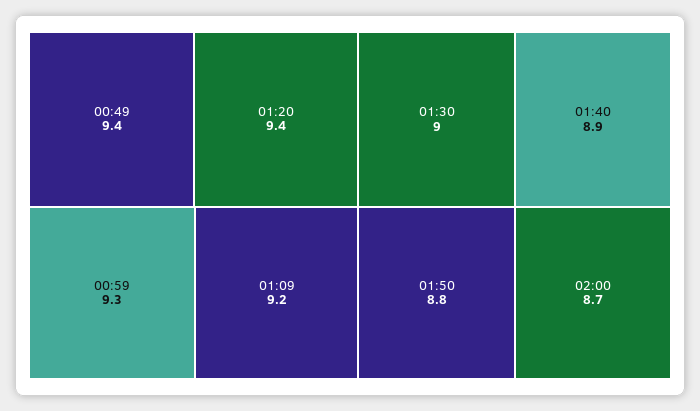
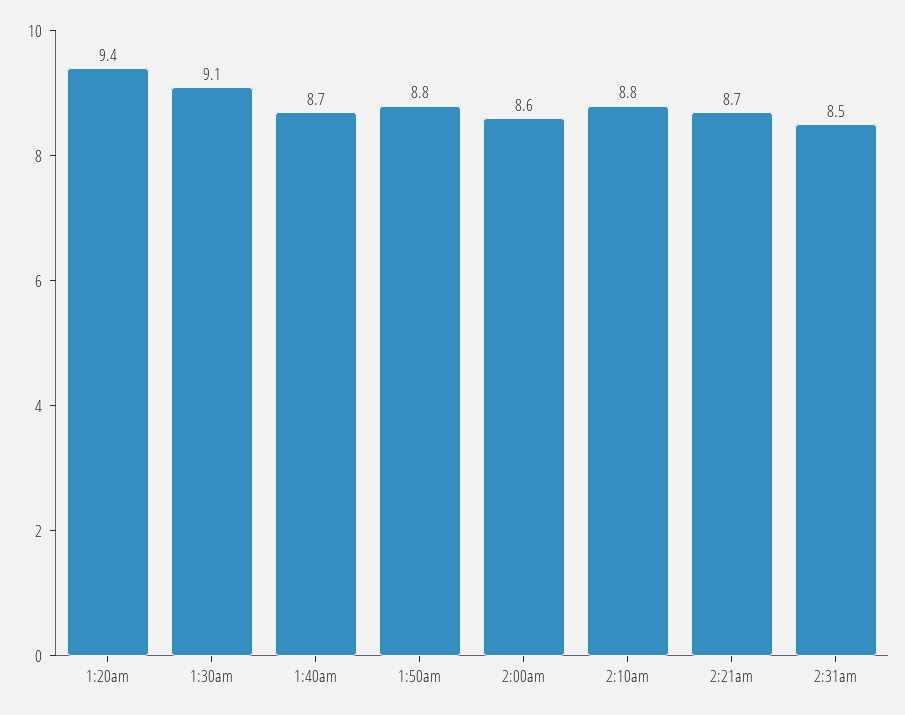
00:49: 9.4 -> none
00:59: 9.3 -> none
01:09: 9.2 -> none
01:30: 9 -> 9.1
01:40: 8.9 -> 8.7
02:00: 8.7 -> 8.6
2:10am: none -> 8.8
2:21am: none -> 8.7
2:31am: none -> 8.5

